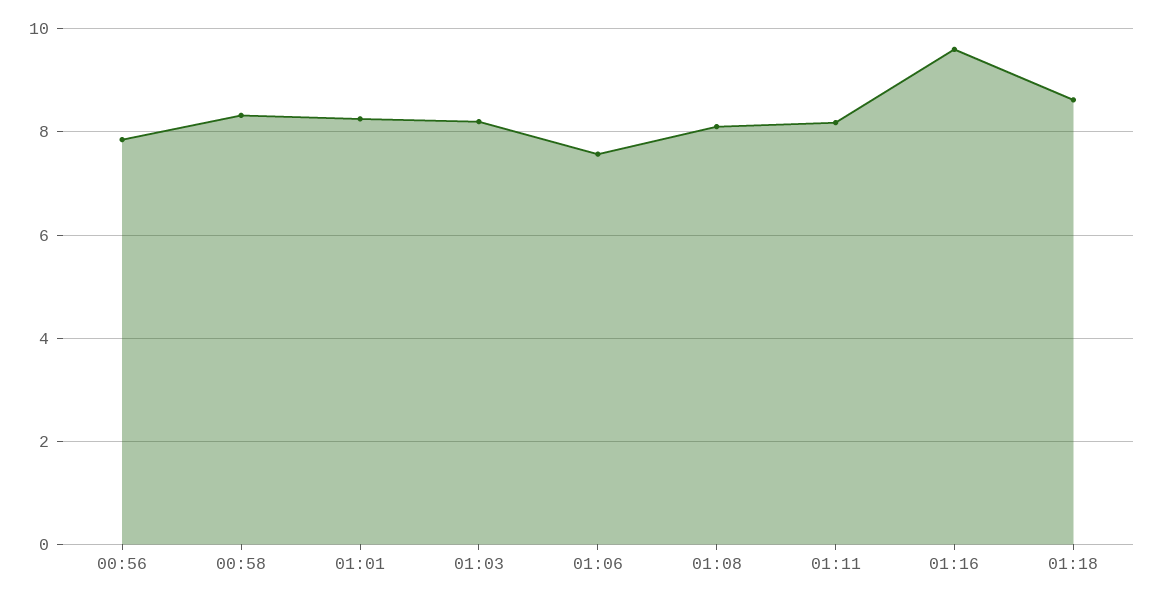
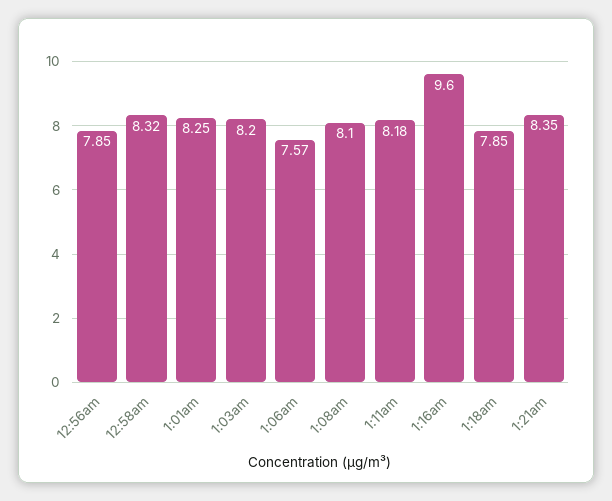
01:18: 8.6 -> 7.85
1:21am: none -> 8.35

